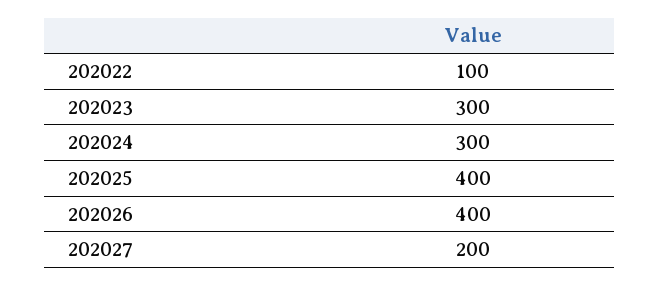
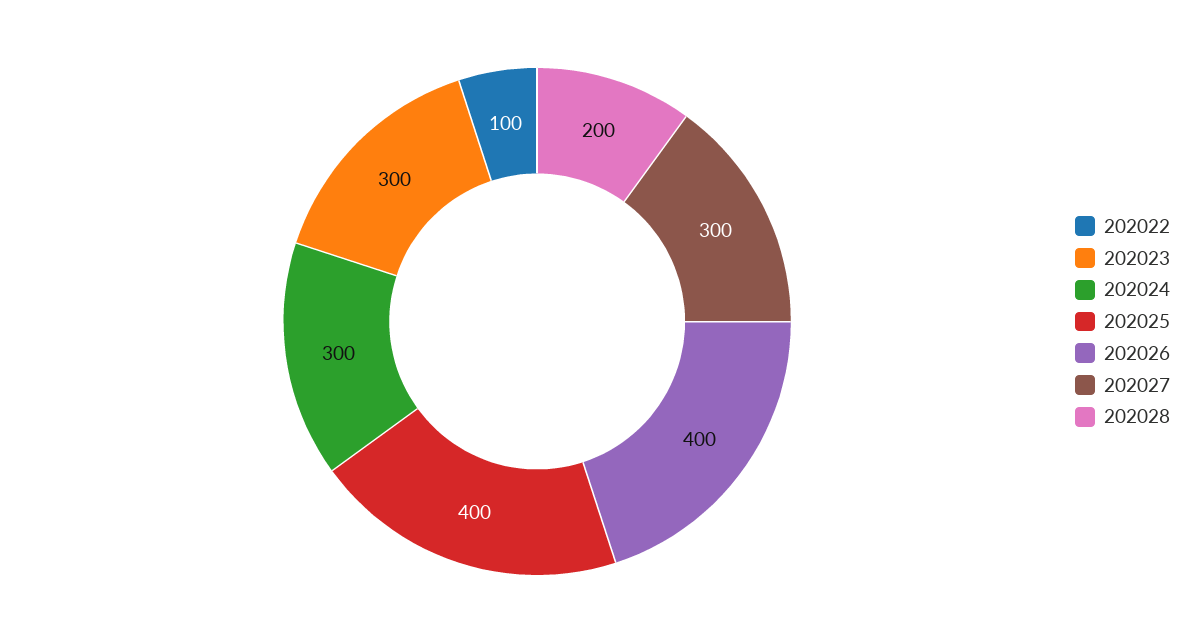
202027: 200 -> 300
202028: none -> 200

